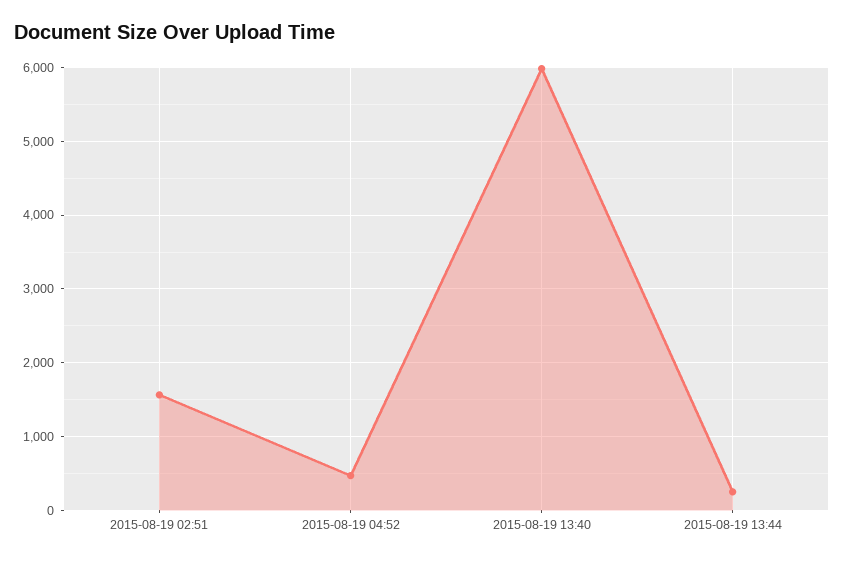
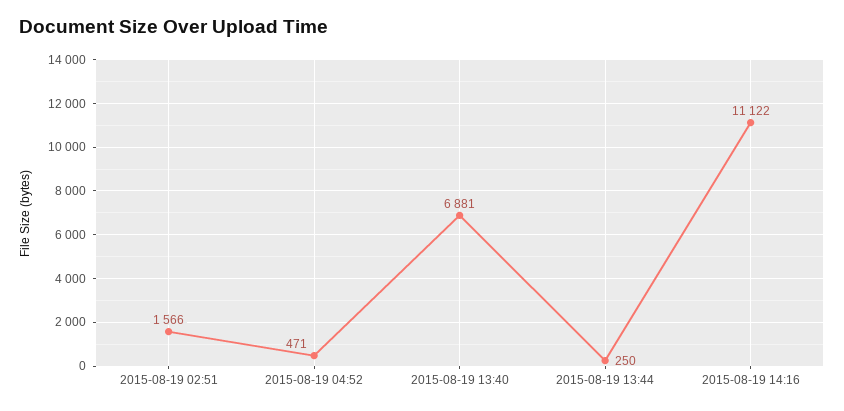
2015-08-19 13:40: 6000 -> 6881
2015-08-19 14:16: none -> 11122

